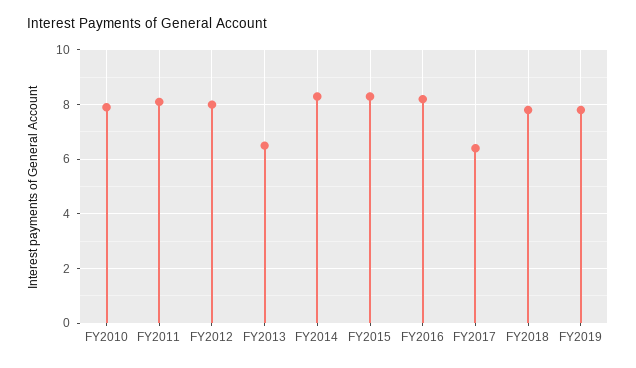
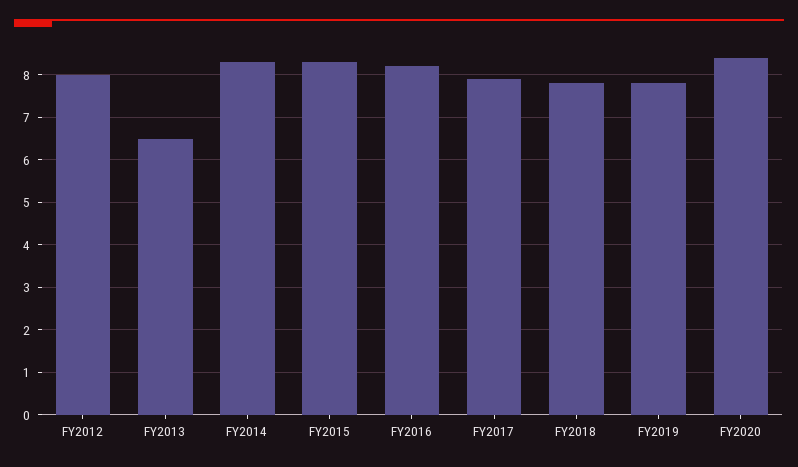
FY2010: 8 -> none
FY2011: 8 -> none
FY2017: 6.5 -> 8
FY2020: none -> 8.5

